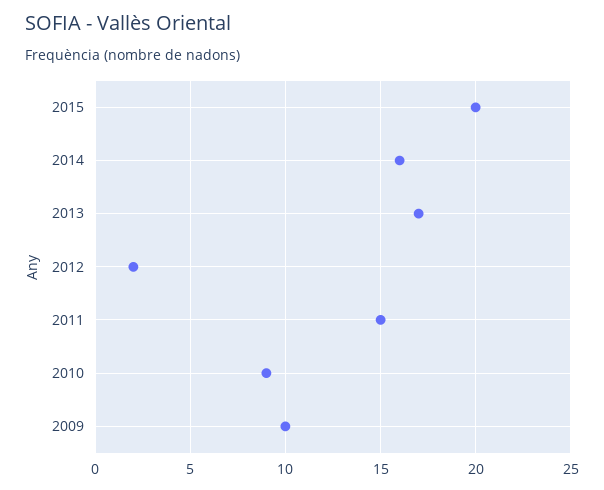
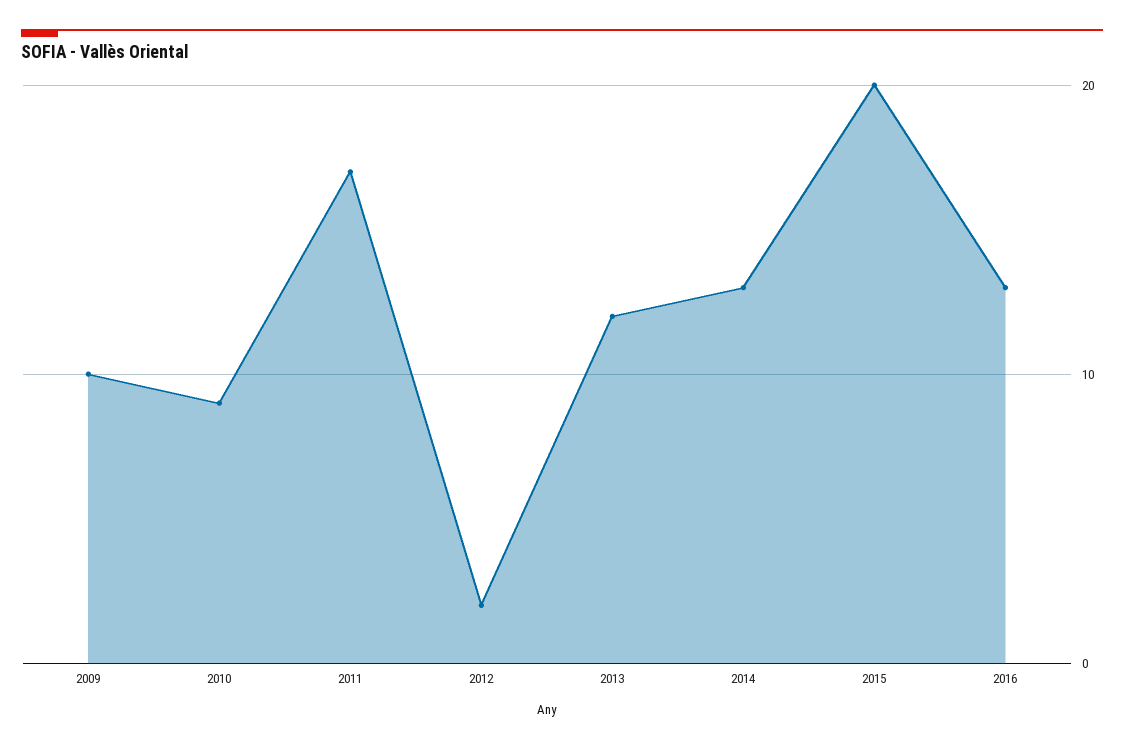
2014: 16 -> 13
2013: 17 -> 12
2011: 15 -> 17
2016: none -> 13

